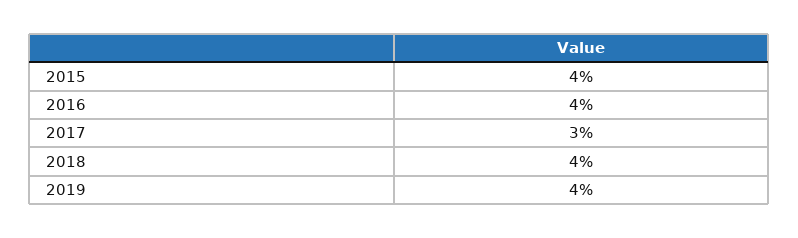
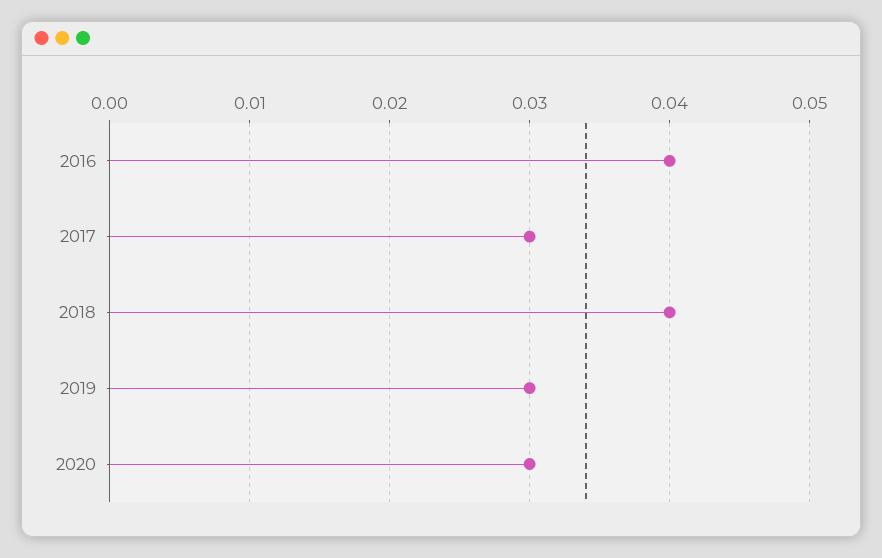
2015: 0.04 -> none
2019: 0.04 -> 0.03
2020: none -> 0.03

